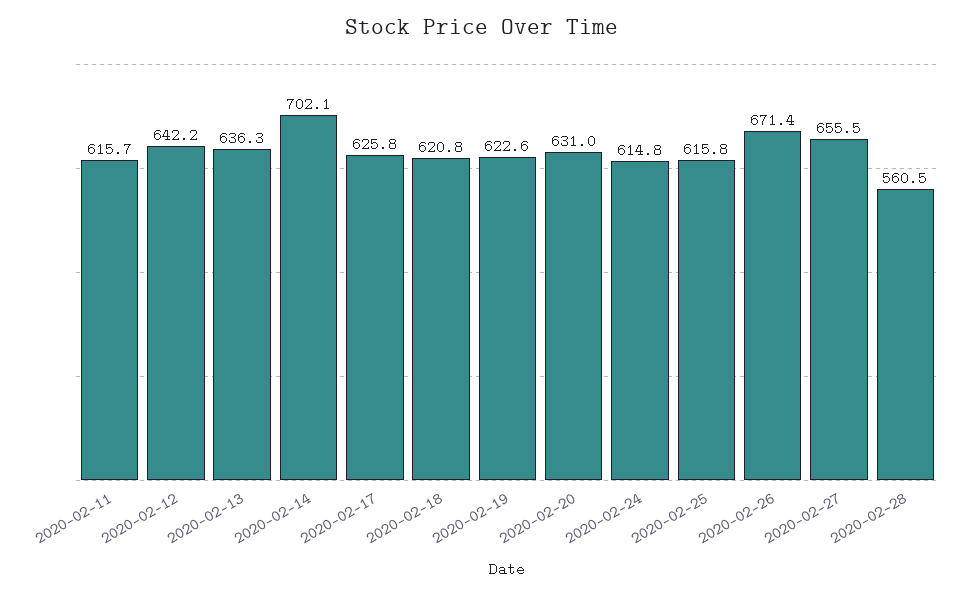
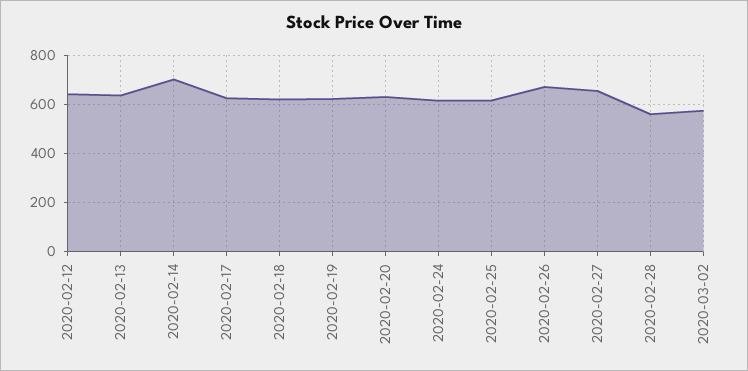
2020-02-11: 615.7 -> none
2020-03-02: none -> 575

